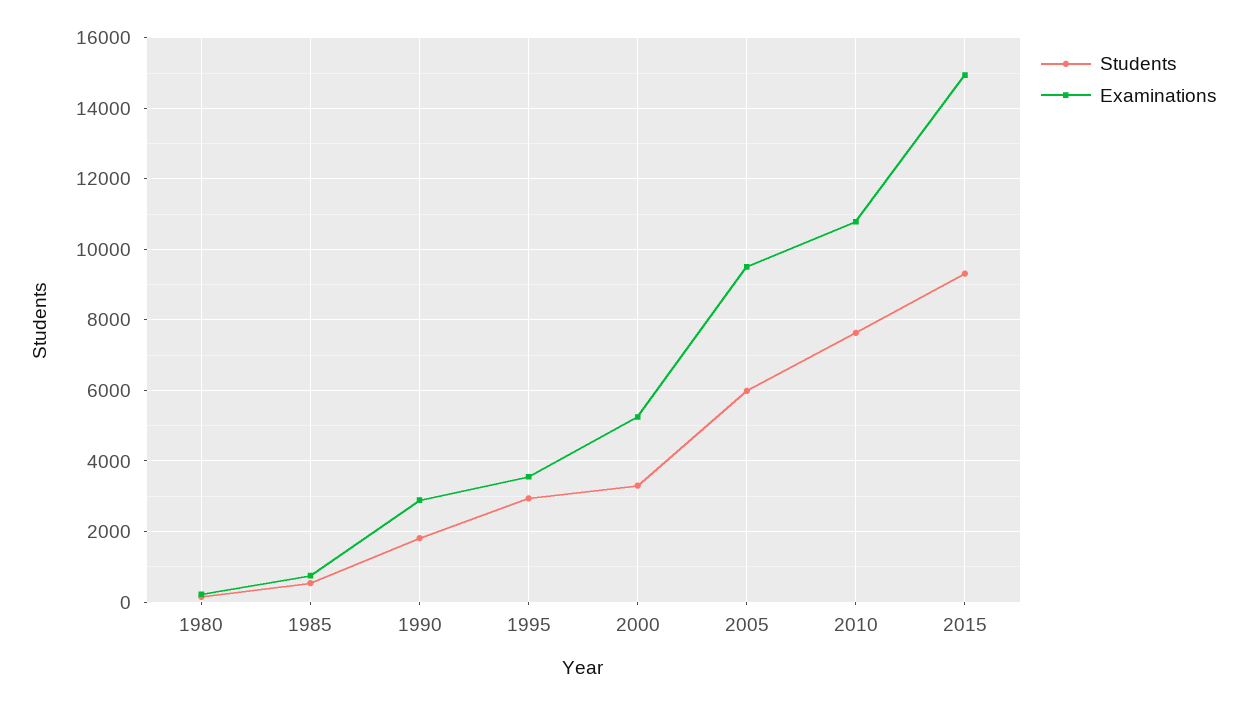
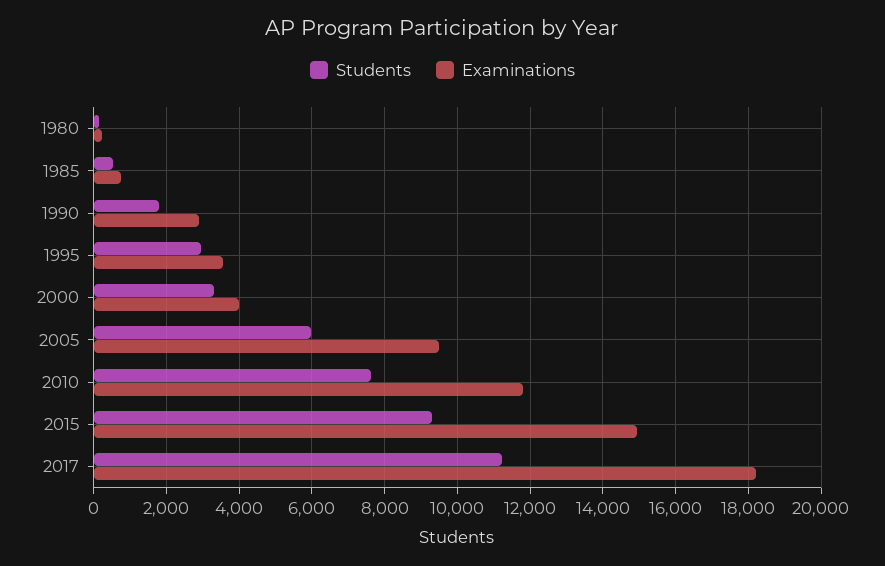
Examinations, 2000: 5200 -> 4000
Examinations, 2010: 10800 -> 11800
Students, 2017: none -> 11200
Examinations, 2017: none -> 18200

